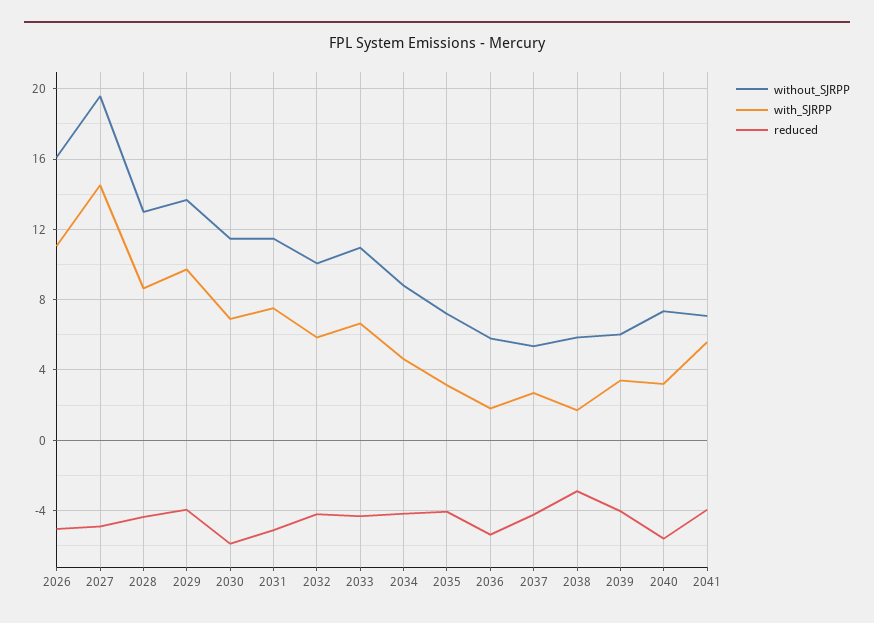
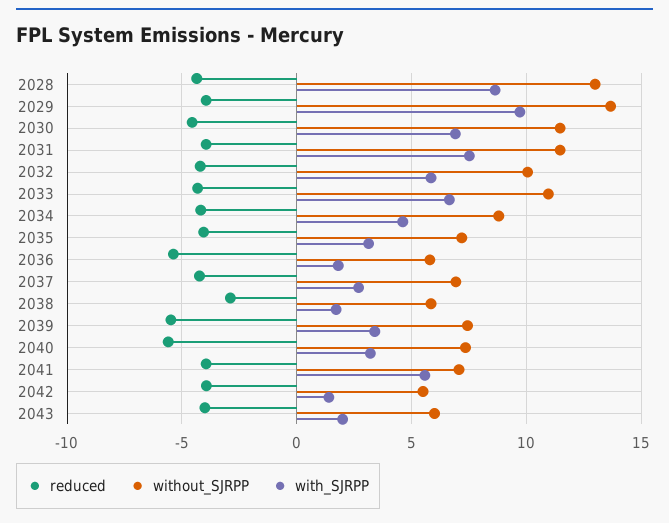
without_SJRPP, 2026: 16 -> none
with_SJRPP, 2026: 11 -> none
reduced, 2026: -5 -> none
without_SJRPP, 2027: 19.5 -> none
with_SJRPP, 2027: 14.5 -> none
reduced, 2027: -5 -> none
reduced, 2030: -6 -> -4.5
reduced, 2031: -5 -> -4
without_SJRPP, 2037: 5.5 -> 7
without_SJRPP, 2039: 6 -> 7.5
reduced, 2039: -4 -> -5.5
reduced, 2042: none -> -4
without_SJRPP, 2042: none -> 5.5
with_SJRPP, 2042: none -> 1.5
reduced, 2043: none -> -4
without_SJRPP, 2043: none -> 6
with_SJRPP, 2043: none -> 2

